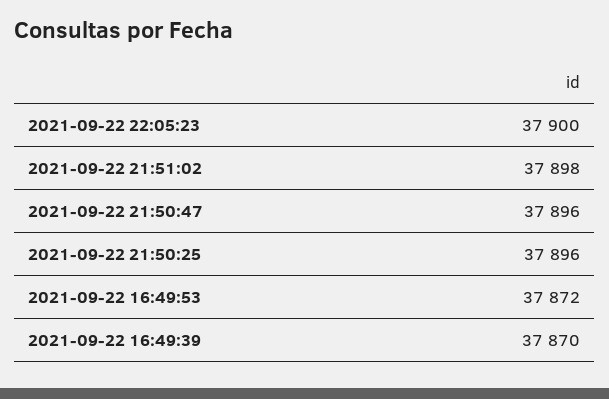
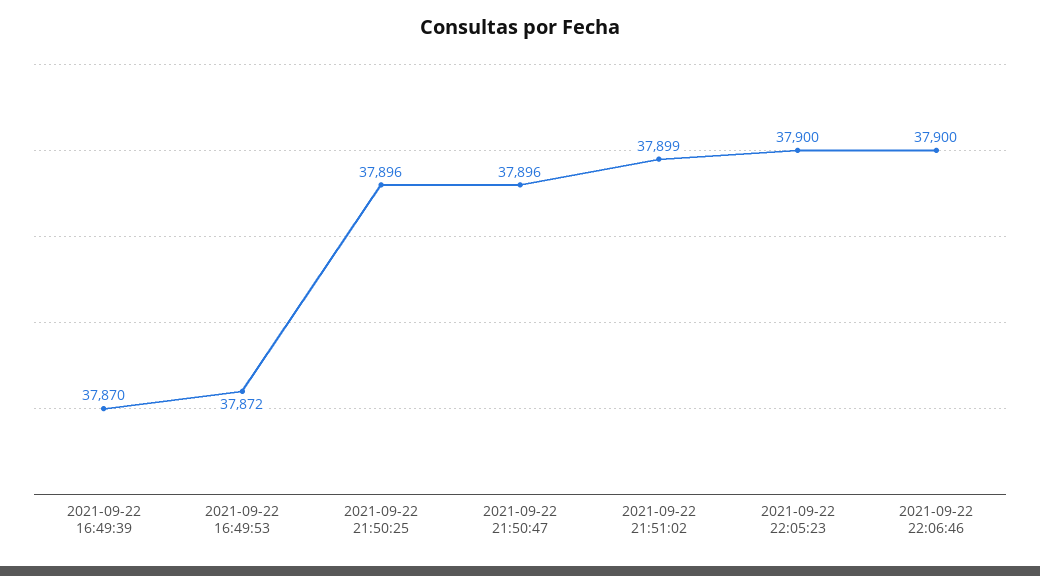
2021-09-22 21:51:02: 37898 -> 37899
2021-09-22 22:06:46: none -> 37900

